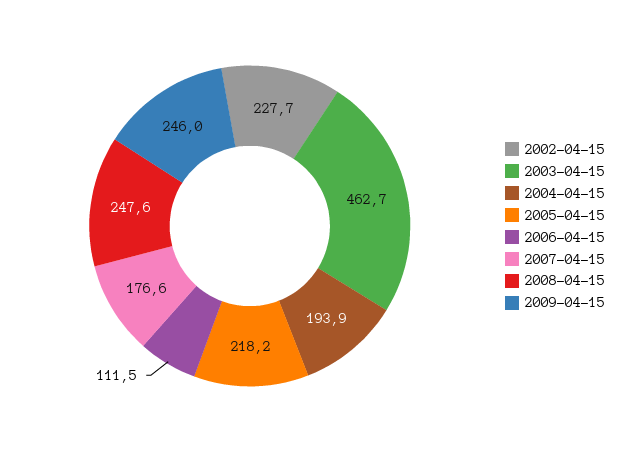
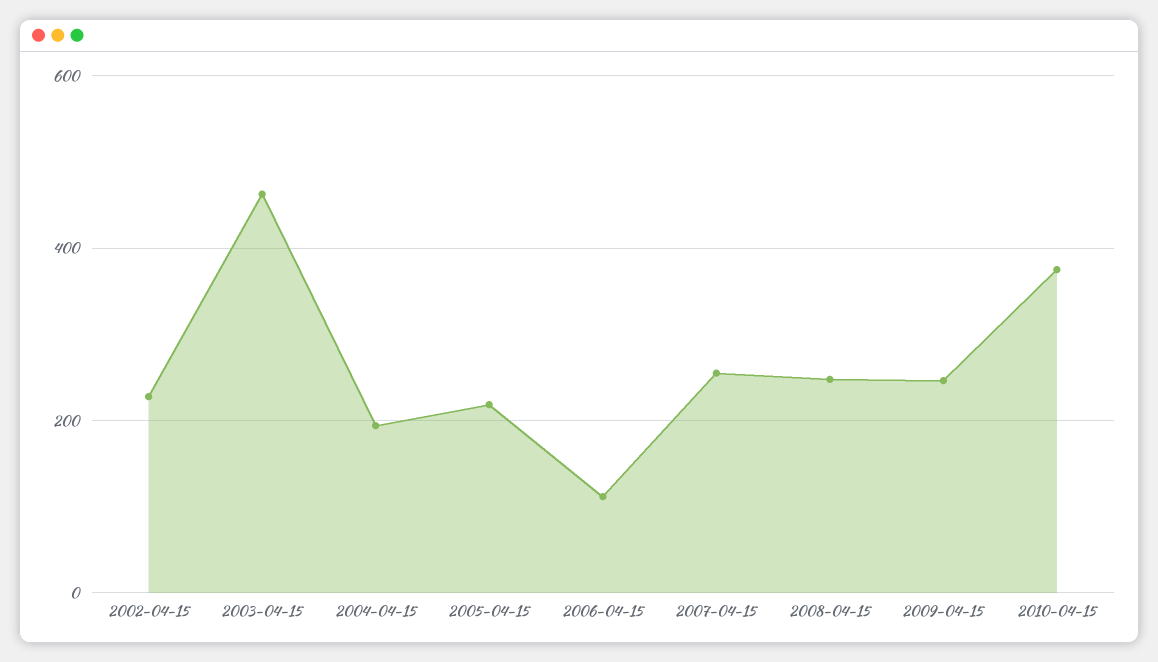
2007-04-15: 176.6 -> 260
2010-04-15: none -> 380

